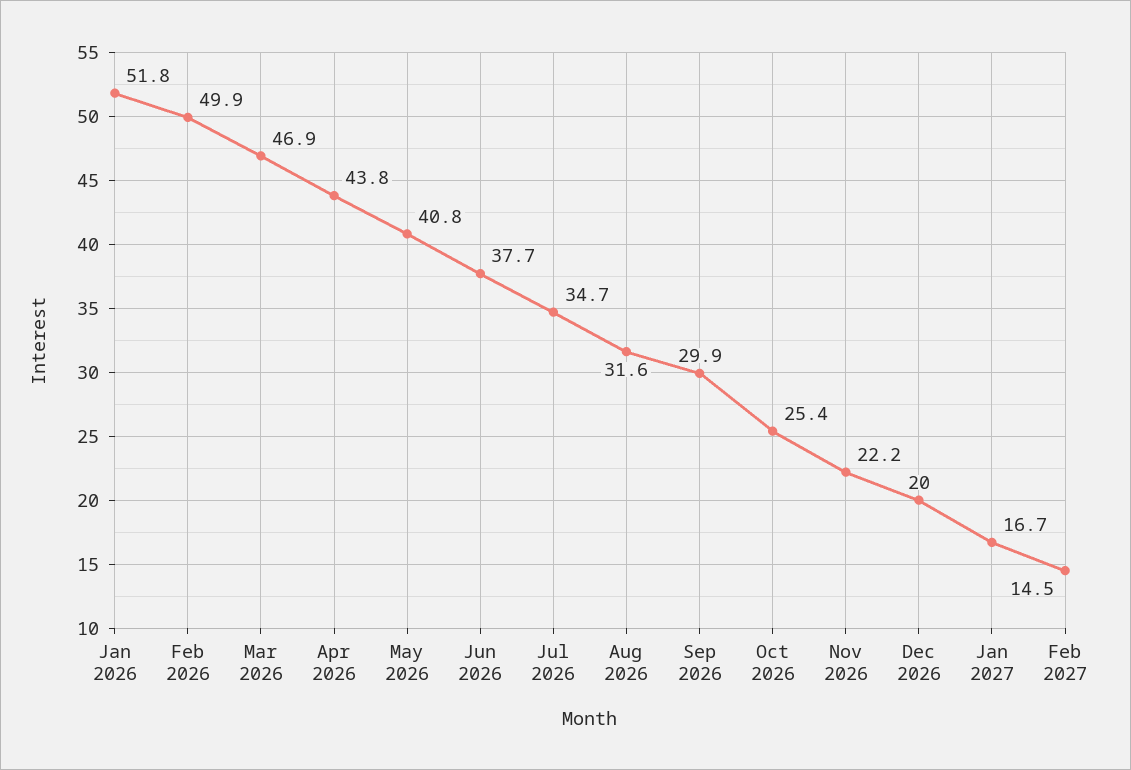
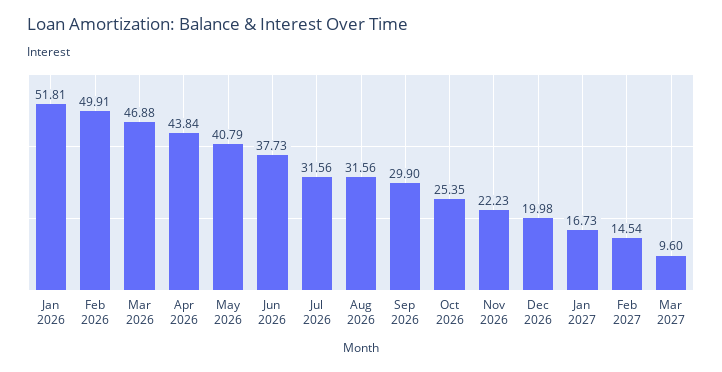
Jul 2026: 34.7 -> 31.56
Mar 2027: none -> 9.6

